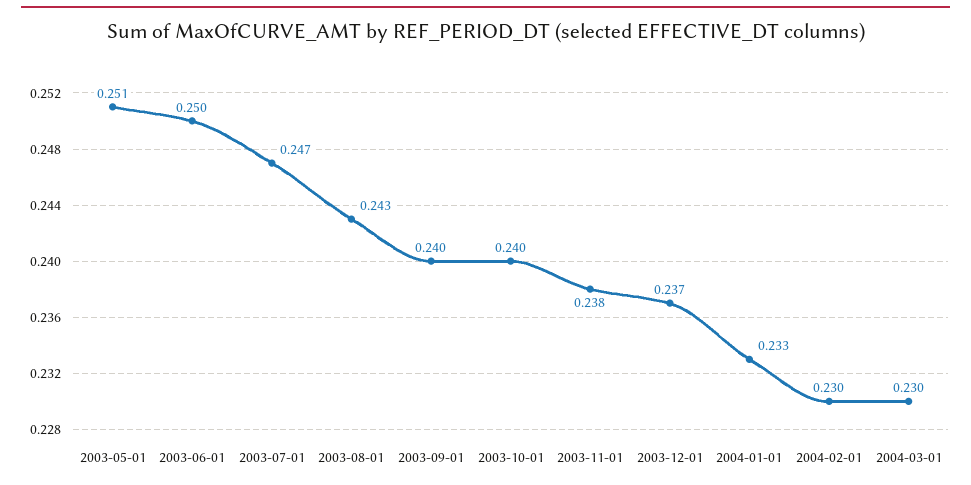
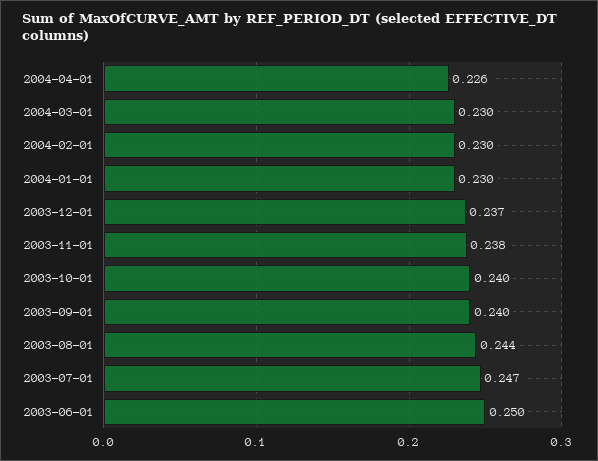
2003-05-01: 0.251 -> none
2003-08-01: 0.243 -> 0.244
2004-01-01: 0.233 -> 0.23
2004-04-01: none -> 0.226

